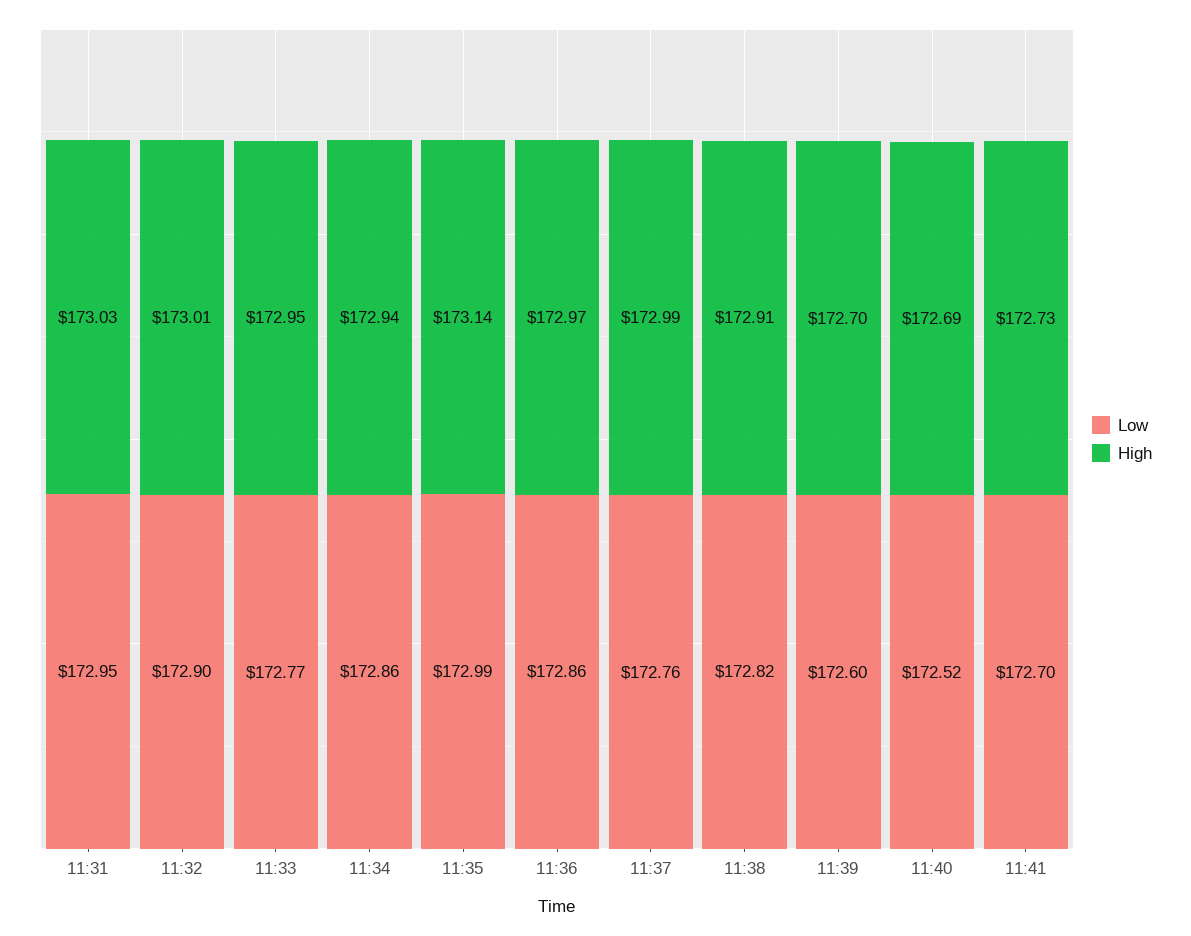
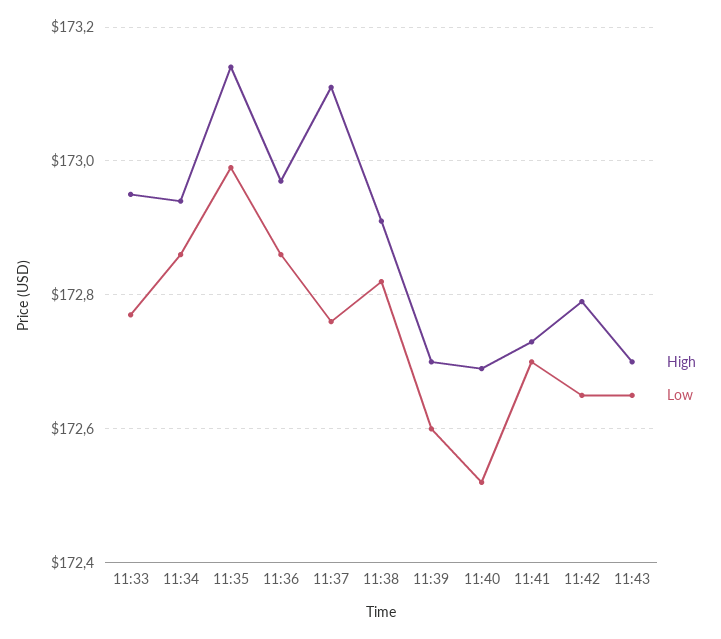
Low, 11:31: 172.95 -> none
High, 11:31: 173.03 -> none
Low, 11:32: 172.9 -> none
High, 11:32: 173.01 -> none
High, 11:37: 172.99 -> 173.1
High, 11:42: none -> 172.8
Low, 11:42: none -> 172.65
High, 11:43: none -> 172.7
Low, 11:43: none -> 172.65

